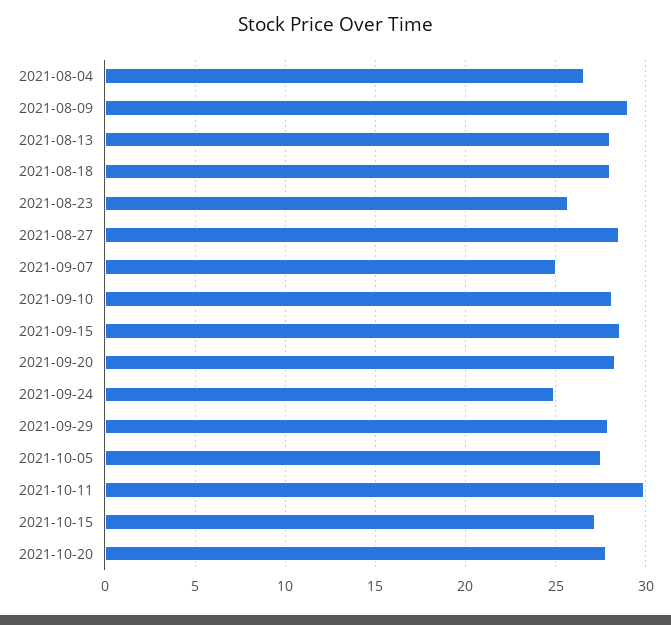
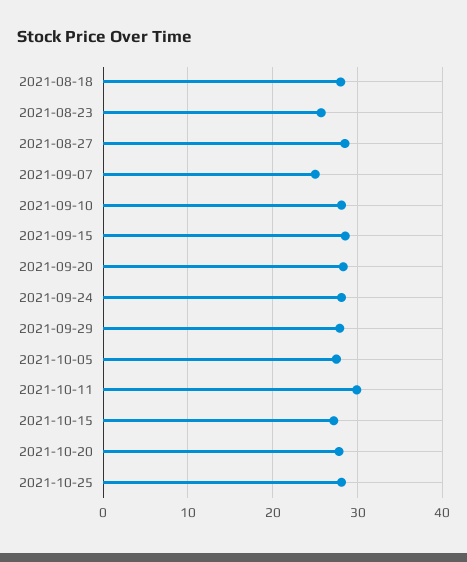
2021-08-04: 26.5 -> none
2021-08-09: 29 -> none
2021-08-13: 28 -> none
2021-09-24: 25 -> 28
2021-10-25: none -> 28

